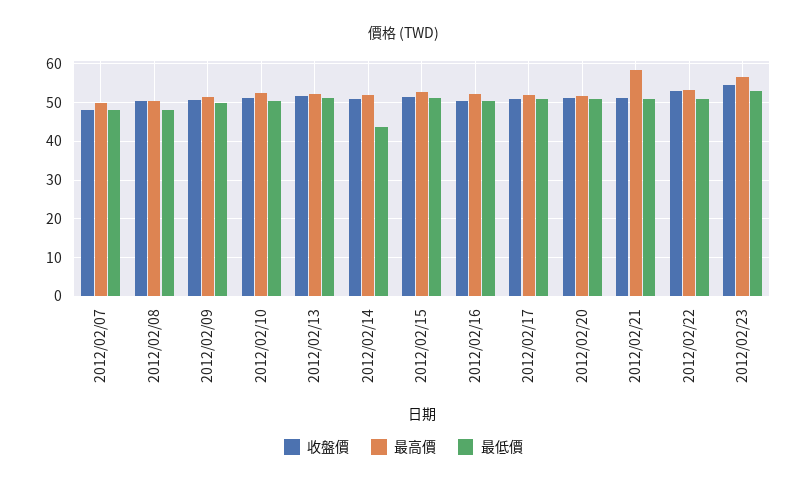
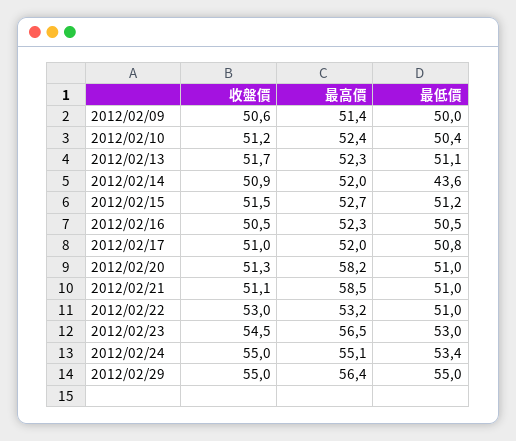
收盤價, 2012/02/07: 48 -> none
最高價, 2012/02/07: 50 -> none
最低價, 2012/02/07: 48 -> none
收盤價, 2012/02/08: 50 -> none
最高價, 2012/02/08: 50 -> none
最低價, 2012/02/08: 48 -> none
最高價, 2012/02/20: 52 -> 58.2
收盤價, 2012/02/24: none -> 55
最高價, 2012/02/24: none -> 55.1
最低價, 2012/02/24: none -> 53.4
收盤價, 2012/02/29: none -> 55
最高價, 2012/02/29: none -> 56.4
最低價, 2012/02/29: none -> 55

